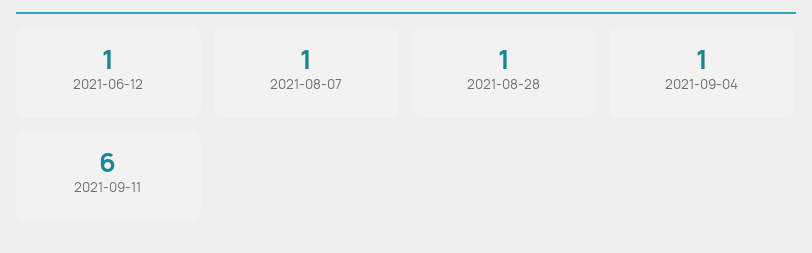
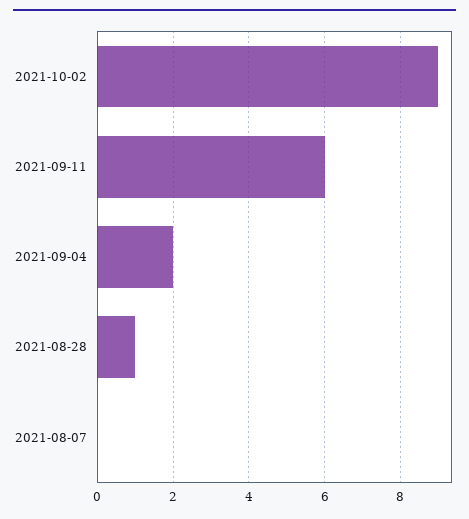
2021-06-12: 1 -> none
2021-08-07: 1 -> 0
2021-09-04: 1 -> 2
2021-10-02: none -> 9

